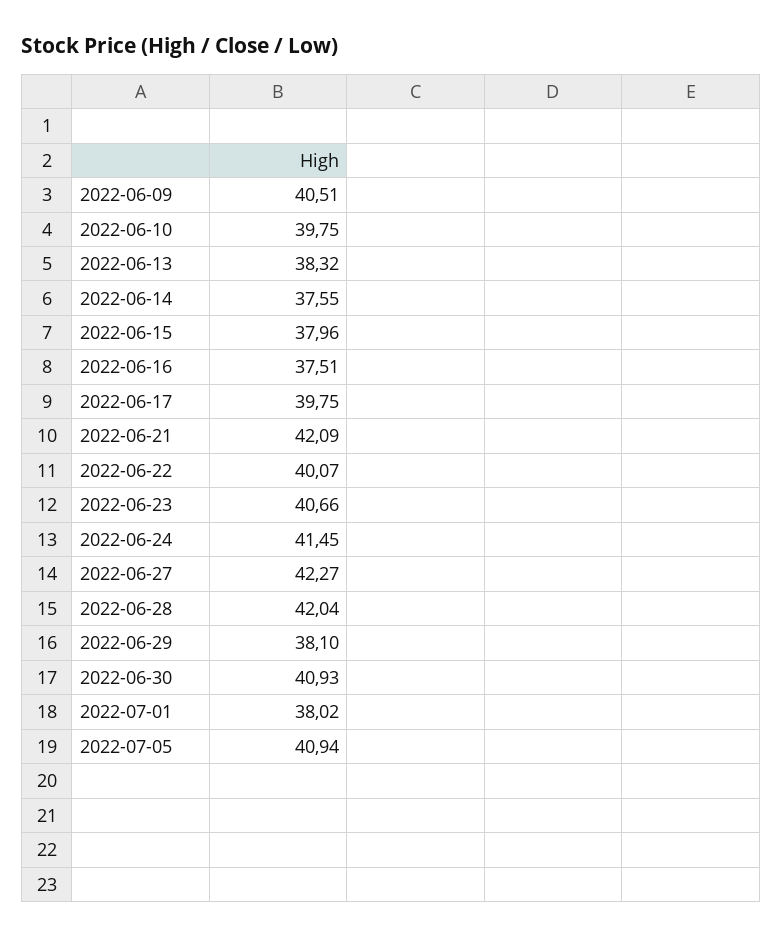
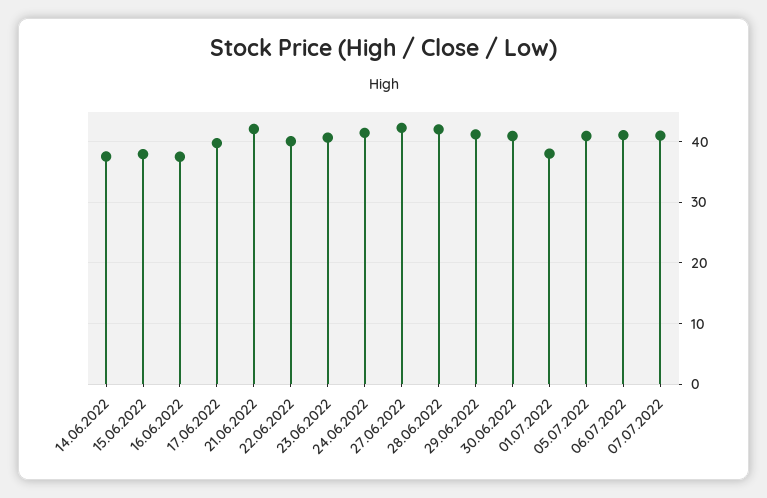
2022-06-09: 40.51 -> none
2022-06-10: 39.75 -> none
2022-06-13: 38.32 -> none
2022-06-29: 38.1 -> 41
06.07.2022: none -> 41
07.07.2022: none -> 41

